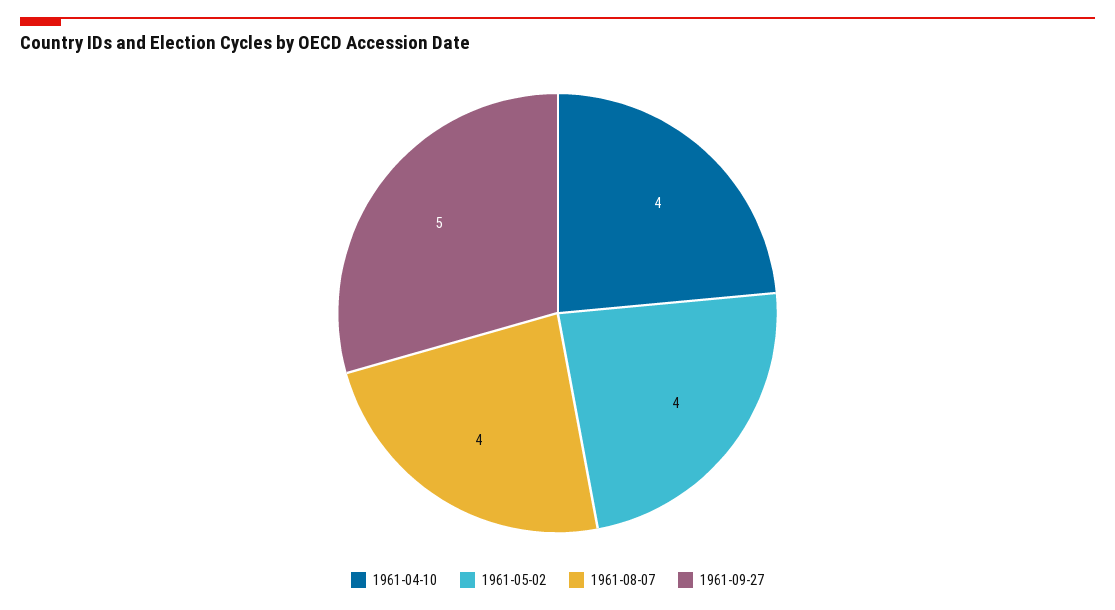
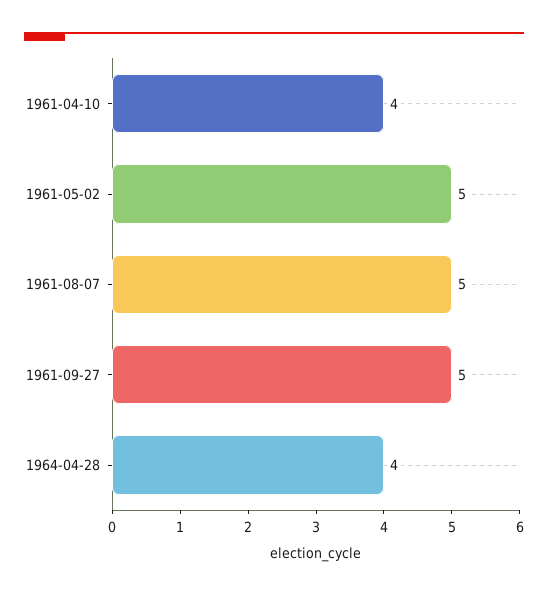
1961-05-02: 4 -> 5
1961-08-07: 4 -> 5
1964-04-28: none -> 4

